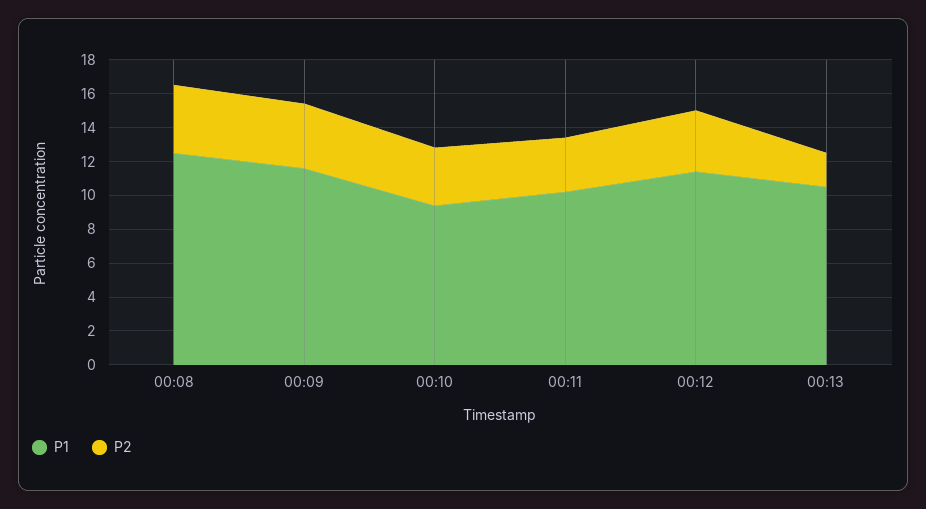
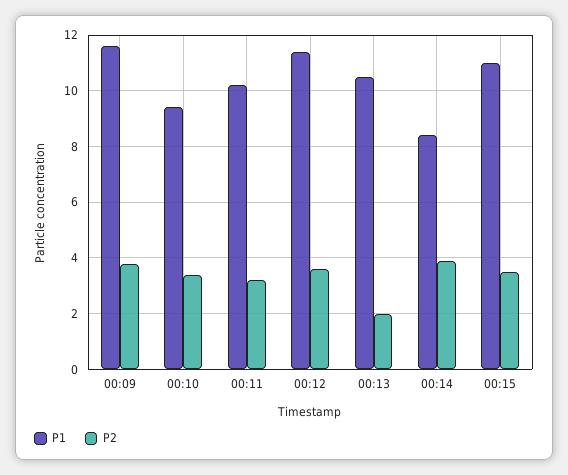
P1, 00:08: 12.5 -> none
P2, 00:08: 4 -> none
P1, 00:14: none -> 8.5
P2, 00:14: none -> 4
P1, 00:15: none -> 11
P2, 00:15: none -> 3.5

